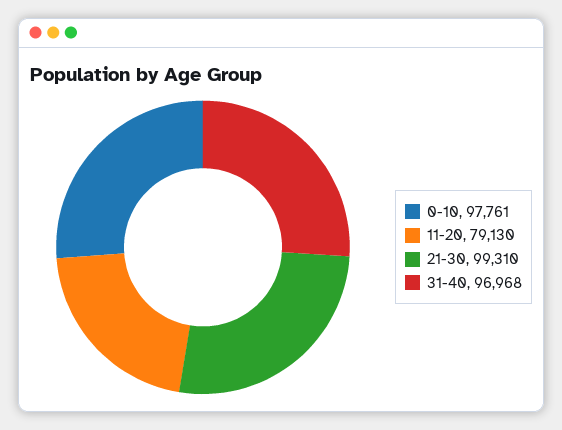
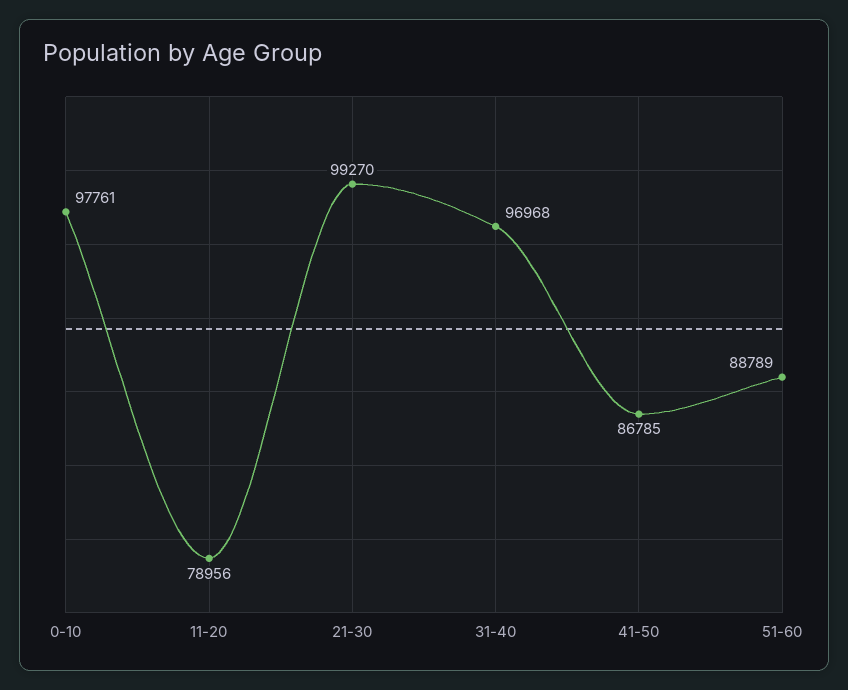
11-20: 79130 -> 78956
21-30: 99310 -> 99270
41-50: none -> 86785
51-60: none -> 88789

